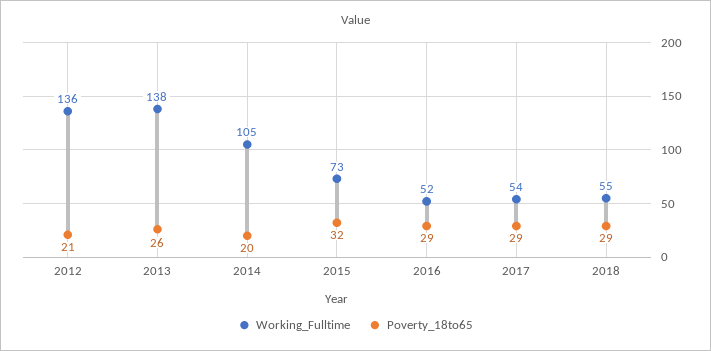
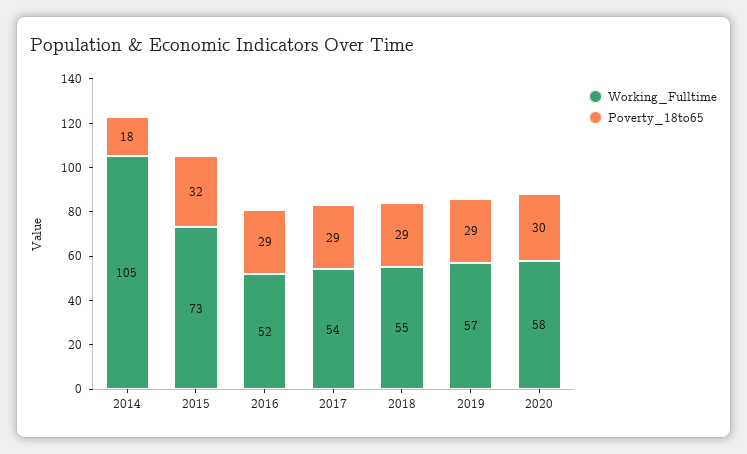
Working_Fulltime, 2012: 136 -> none
Poverty_18to65, 2012: 21 -> none
Working_Fulltime, 2013: 138 -> none
Poverty_18to65, 2013: 26 -> none
Poverty_18to65, 2014: 20 -> 18
Working_Fulltime, 2019: none -> 57
Poverty_18to65, 2019: none -> 29
Working_Fulltime, 2020: none -> 58
Poverty_18to65, 2020: none -> 30

